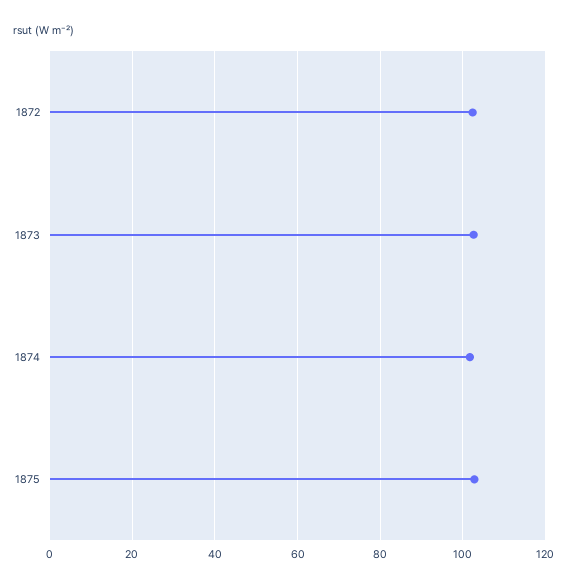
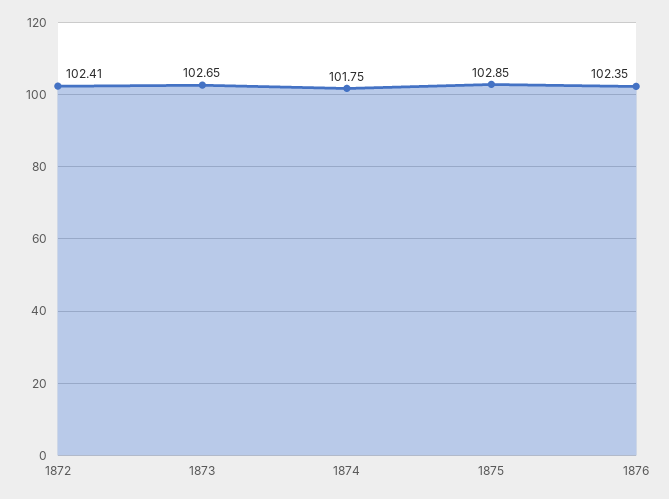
1876: none -> 102.35

